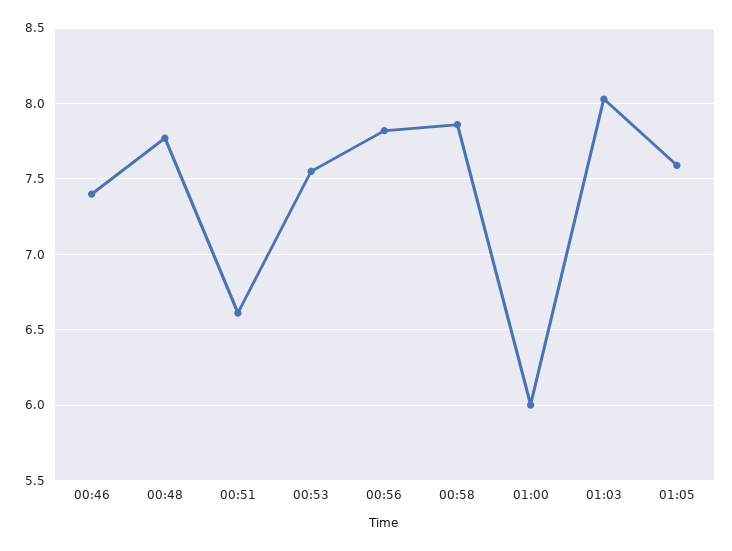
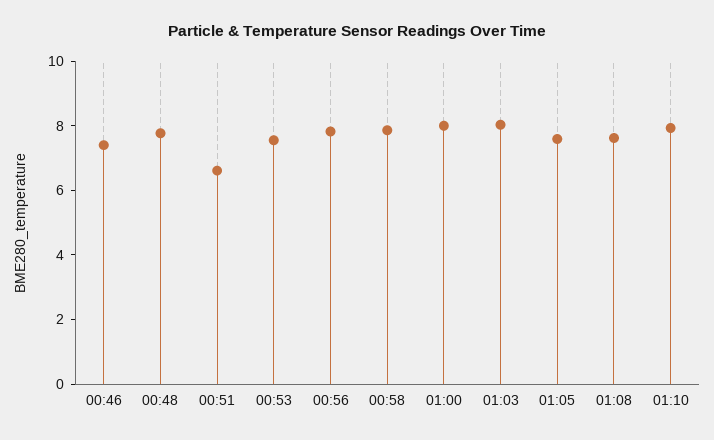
01:00: 6 -> 8
01:08: none -> 7.5
01:10: none -> 8

